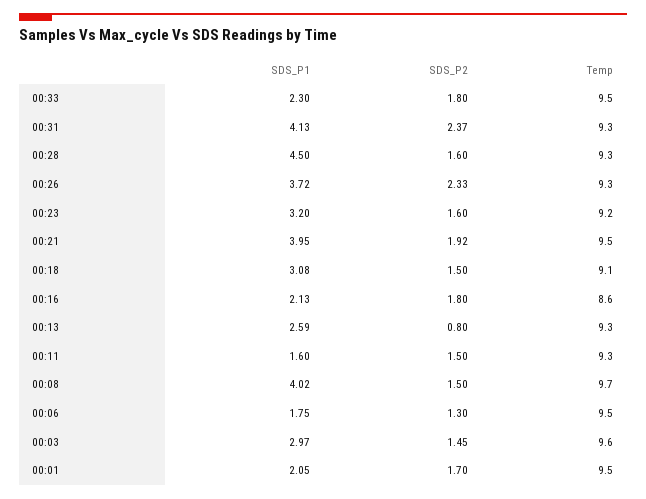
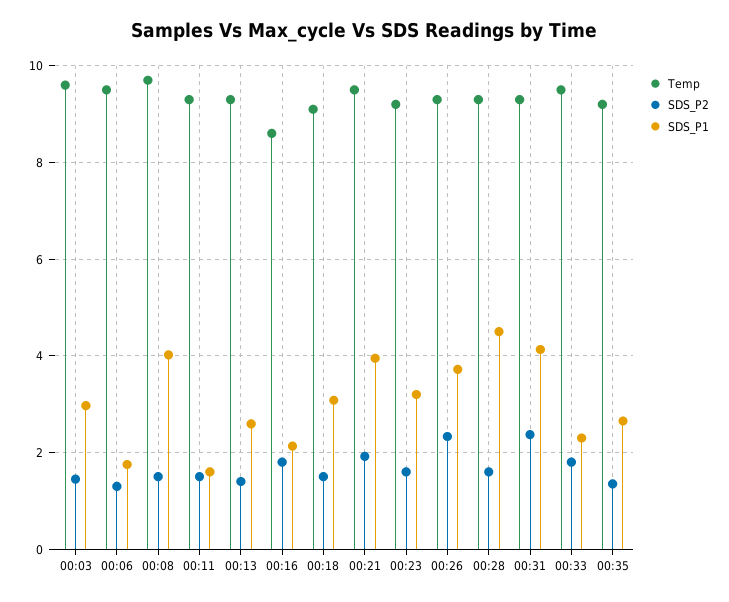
SDS_P2, 00:13: 0.8 -> 1.4
SDS_P1, 00:01: 2.05 -> none
SDS_P2, 00:01: 1.7 -> none
Temp, 00:01: 9.5 -> none
Temp, 00:35: none -> 9.2
SDS_P2, 00:35: none -> 1.4
SDS_P1, 00:35: none -> 2.6

